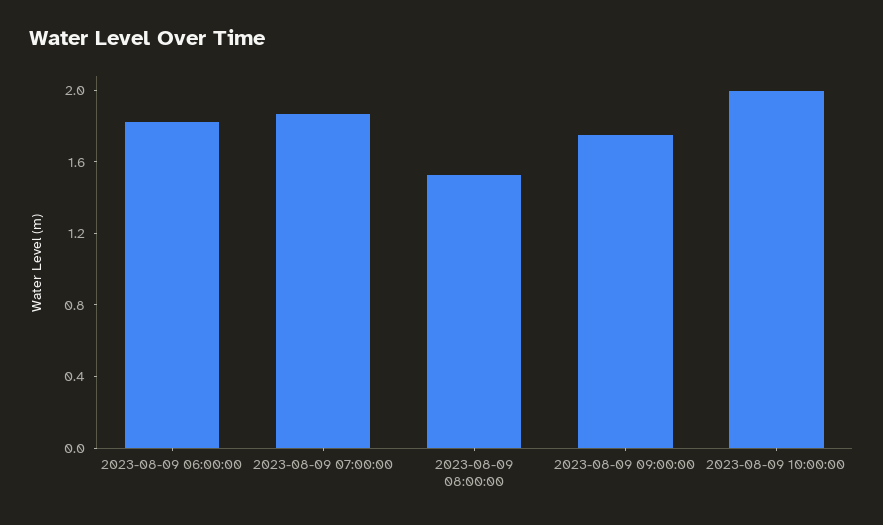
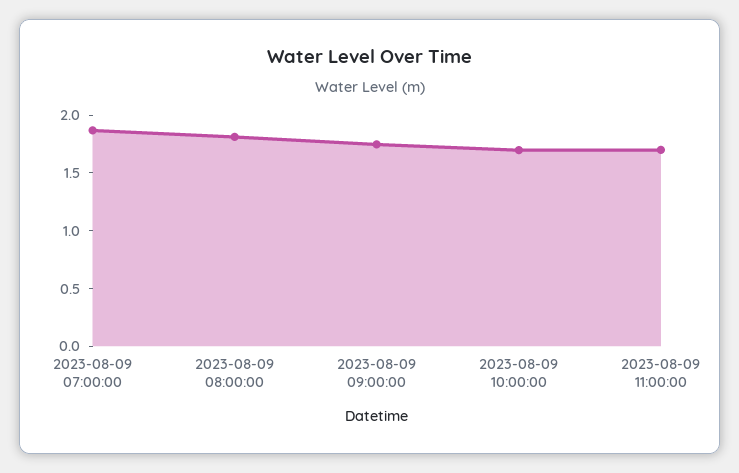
2023-08-09 06:00:00: 1.8 -> none
2023-08-09 08:00:00: 1.5 -> 1.8
2023-08-09 10:00:00: 2 -> 1.7
2023-08-09 11:00:00: none -> 1.7

